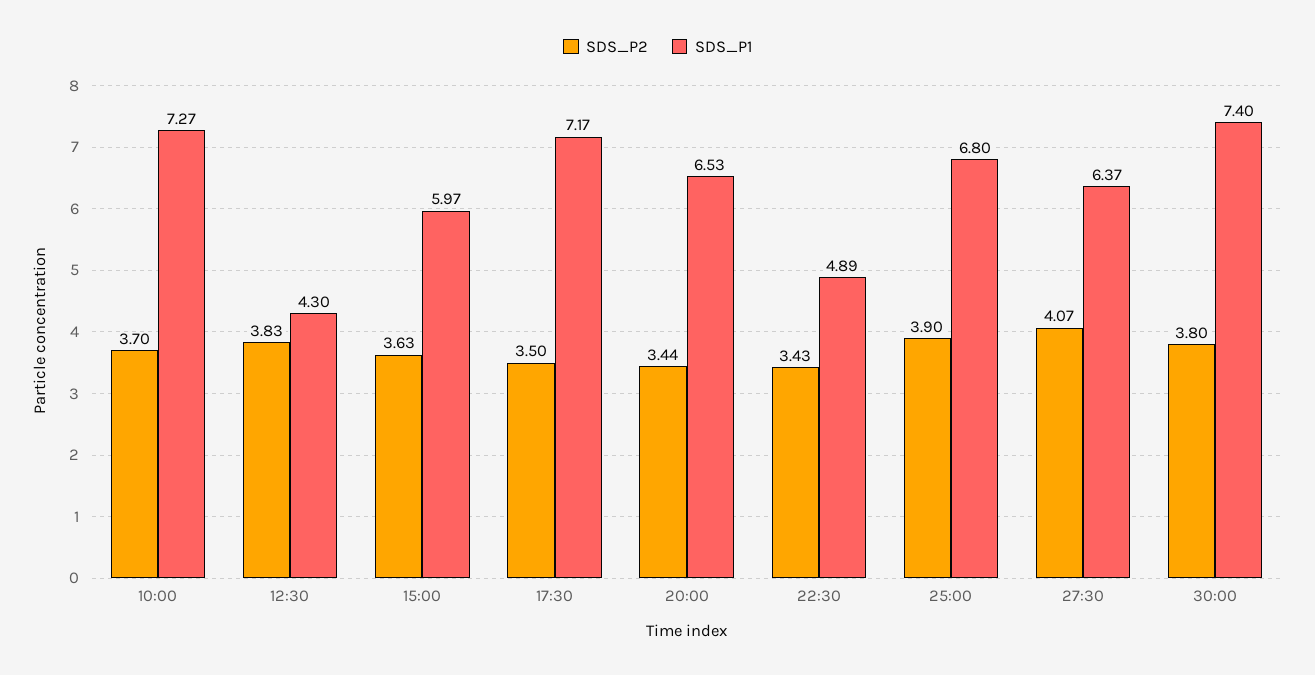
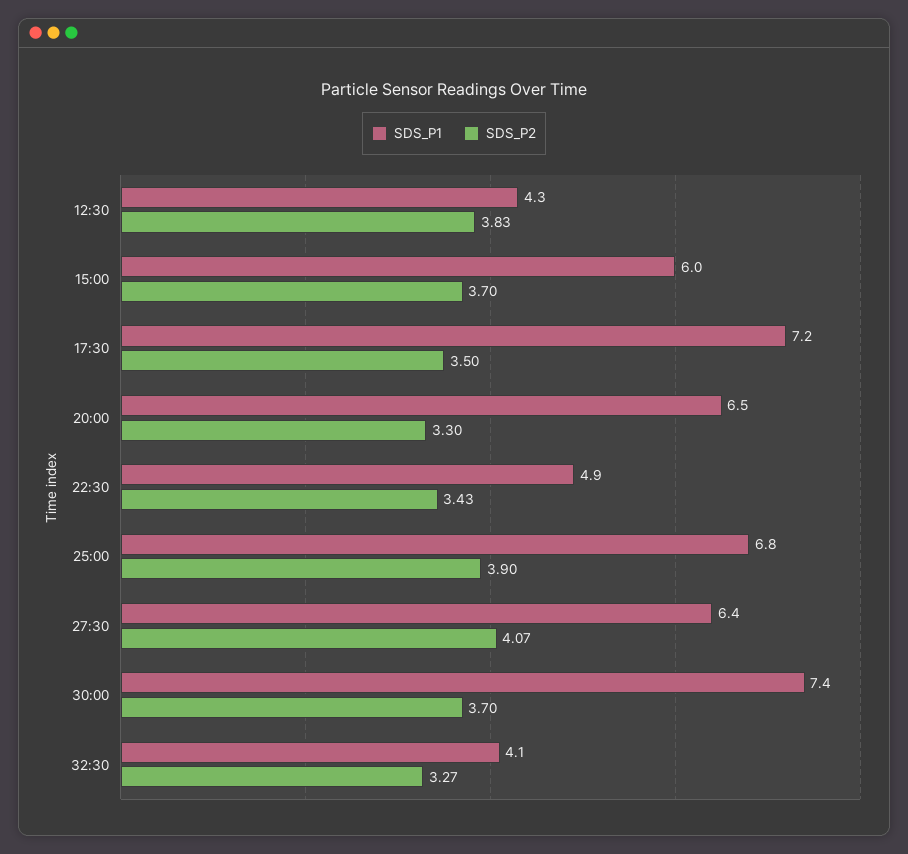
SDS_P2, 10:00: 3.7 -> none
SDS_P1, 10:00: 7.27 -> none
SDS_P2, 15:00: 3.63 -> 3.7
SDS_P2, 20:00: 3.44 -> 3.3
SDS_P2, 30:00: 3.8 -> 3.7
SDS_P1, 32:30: none -> 4.1
SDS_P2, 32:30: none -> 3.27

